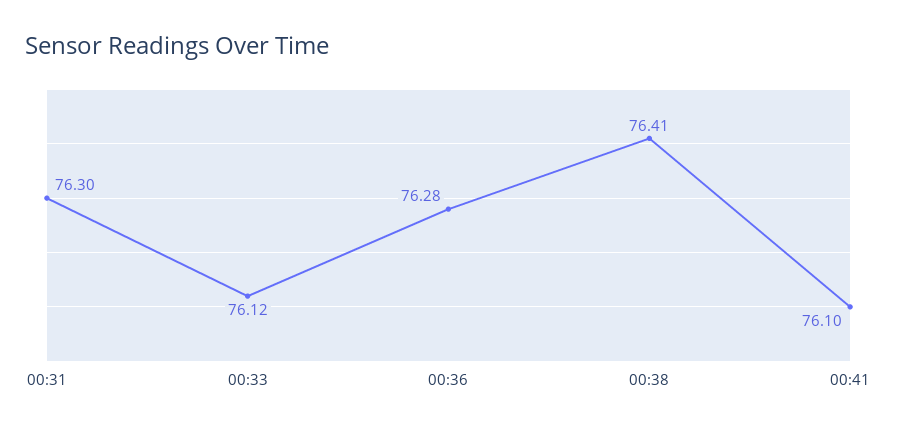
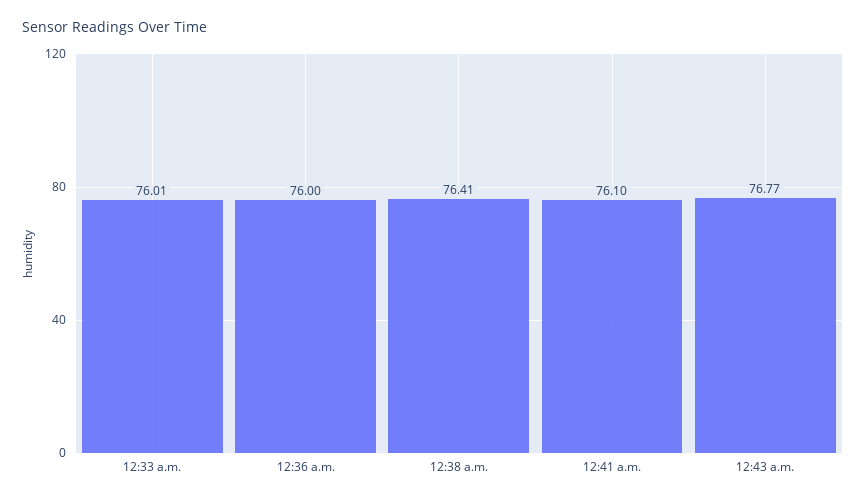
00:31: 76.3 -> none
00:33: 76.12 -> 76.01
00:36: 76.28 -> 76
12:43 a.m.: none -> 76.77

